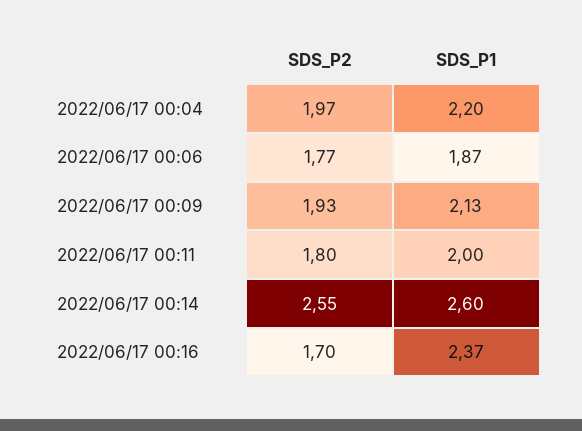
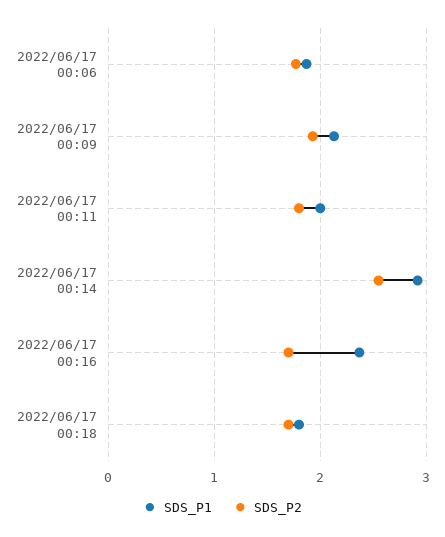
SDS_P2, 2022/06/17 00:04: 1.97 -> none
SDS_P1, 2022/06/17 00:04: 2.2 -> none
SDS_P1, 2022/06/17 00:14: 2.6 -> 2.9
SDS_P1, 2022/06/17 00:18: none -> 1.8
SDS_P2, 2022/06/17 00:18: none -> 1.7

